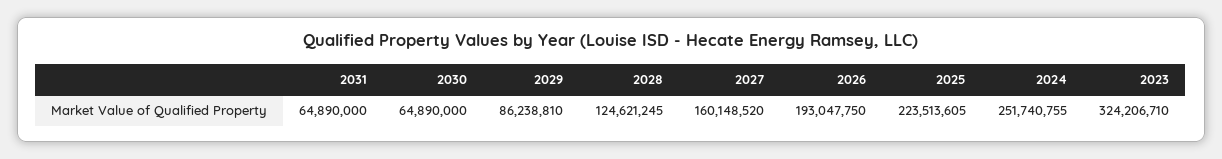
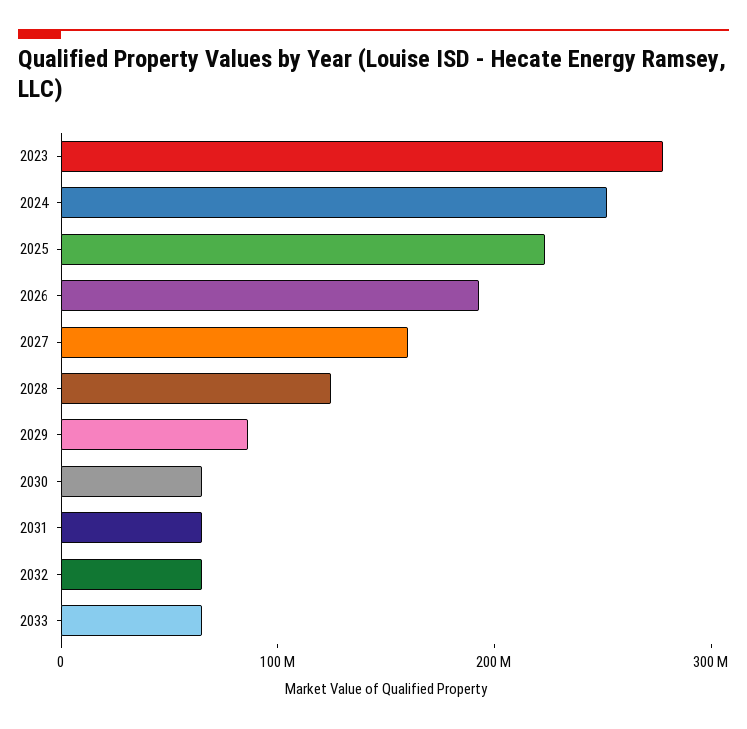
2023: 324206710 -> 280000000
2032: none -> 60000000
2033: none -> 60000000

